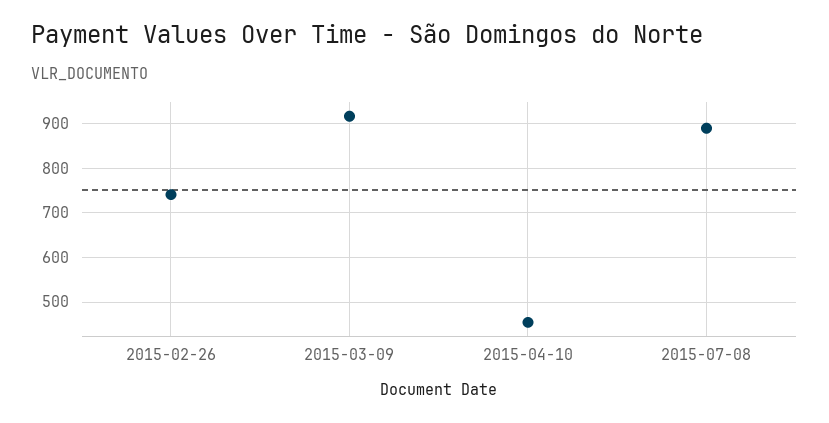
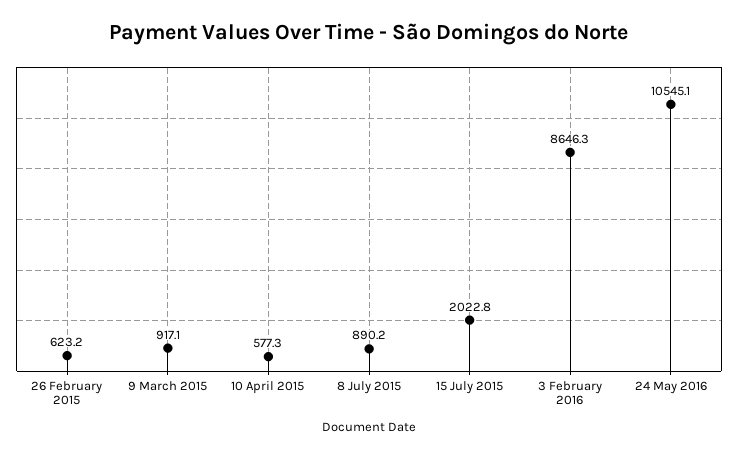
2015-02-26: 740 -> 623.2
2015-04-10: 460 -> 577.3
15 July 2015: none -> 2022.8
3 February 2016: none -> 8646.3
24 May 2016: none -> 10545.1

